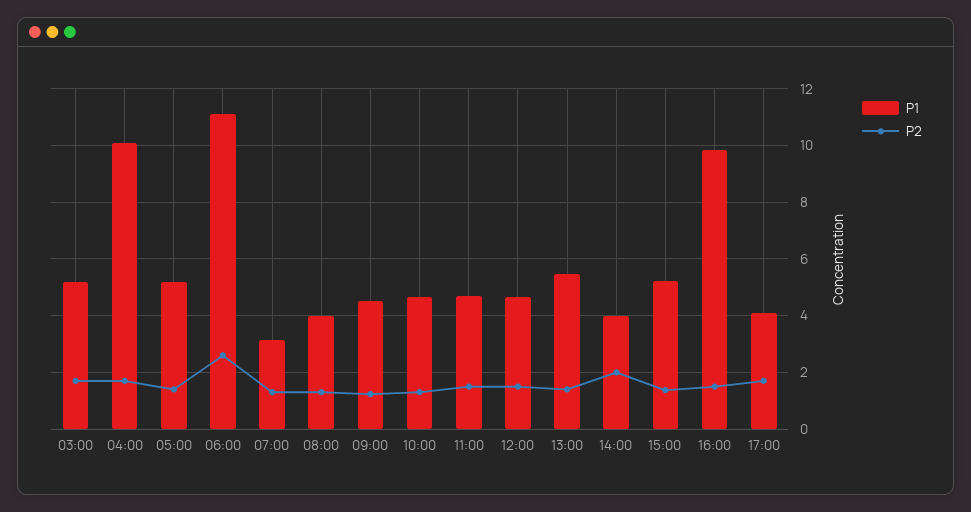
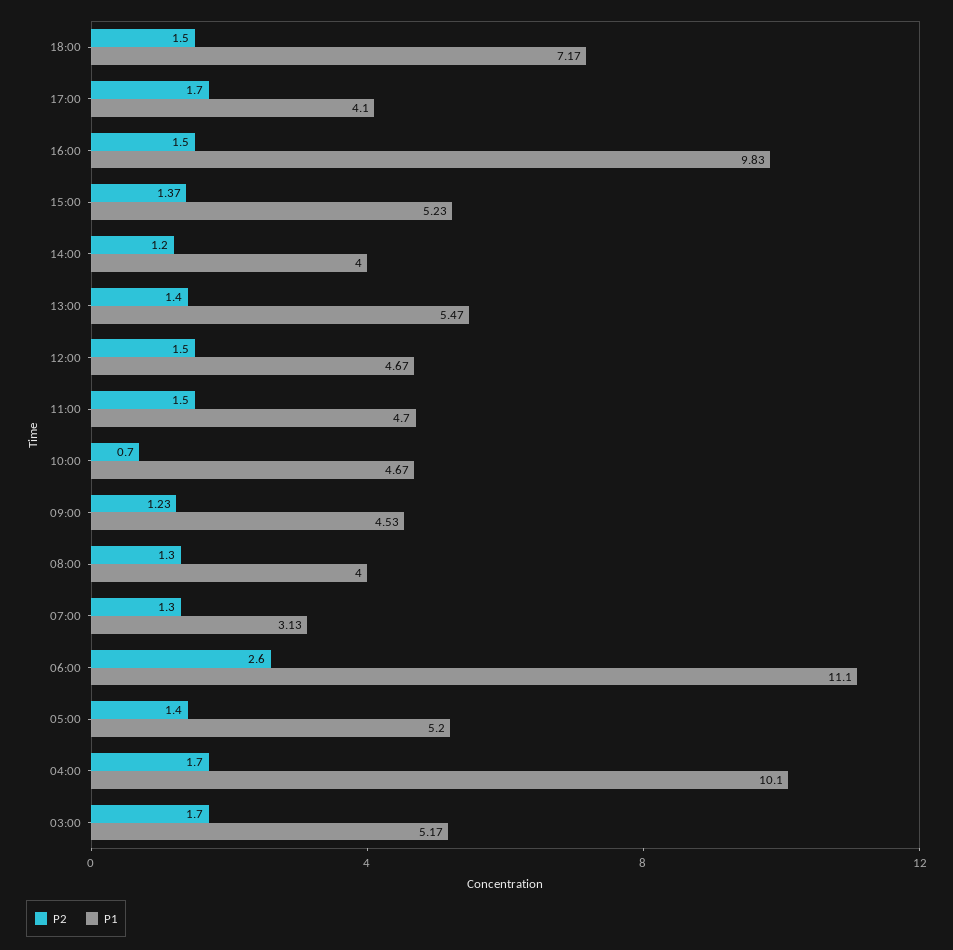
P2, 10:00: 1.25 -> 0.7
P2, 14:00: 2 -> 1.2
P2, 18:00: none -> 1.5
P1, 18:00: none -> 7.17

